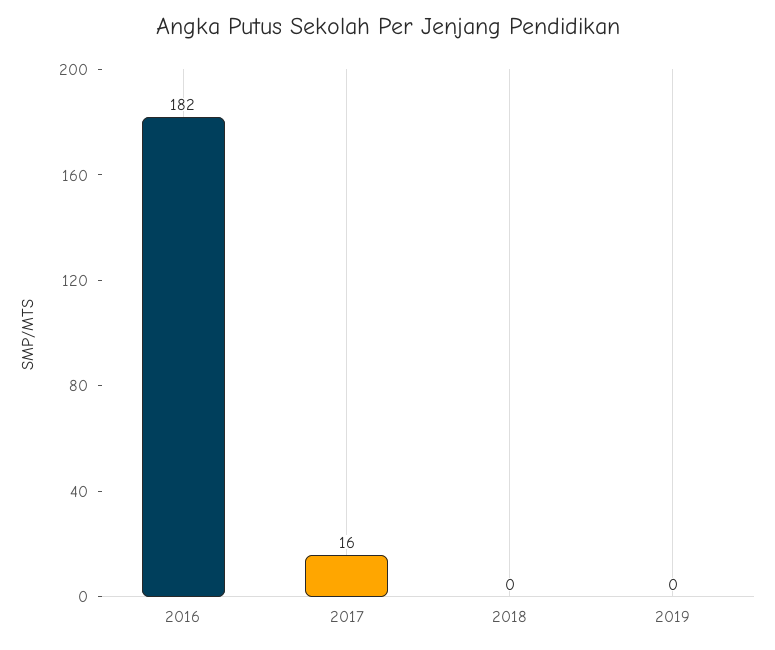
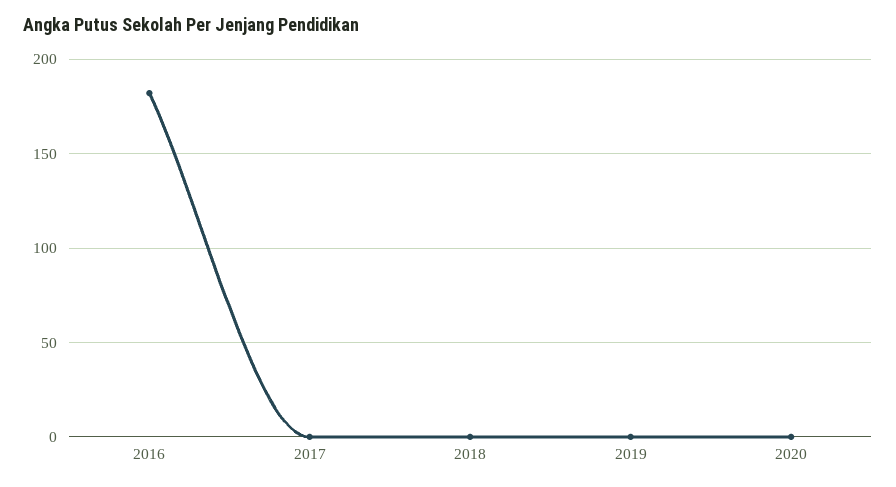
2017: 16 -> 0
2020: none -> 0

